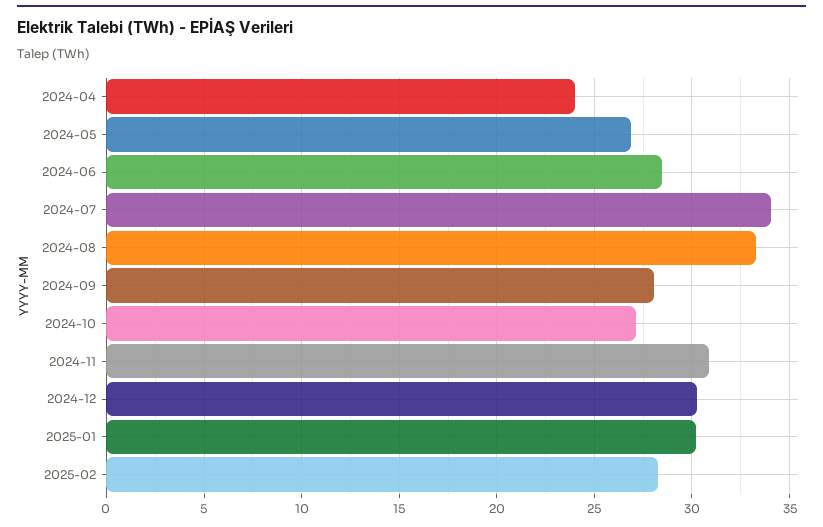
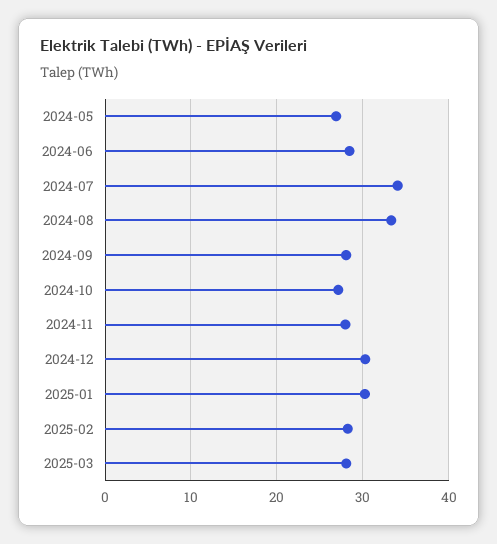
2024-04: 24 -> none
2024-11: 31 -> 28
2025-03: none -> 28

